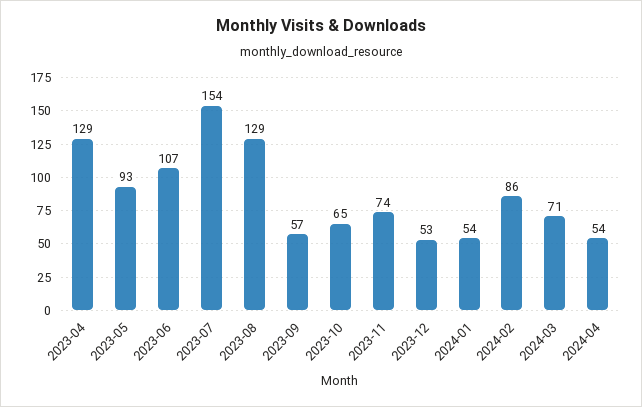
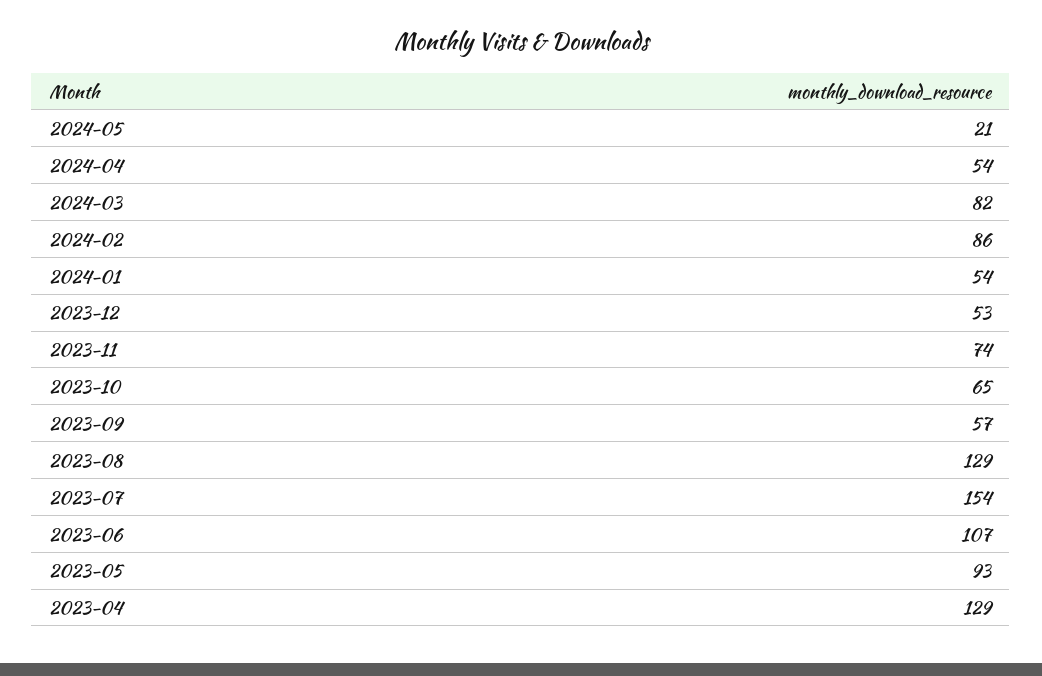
2024-03: 71 -> 82
2024-05: none -> 21

